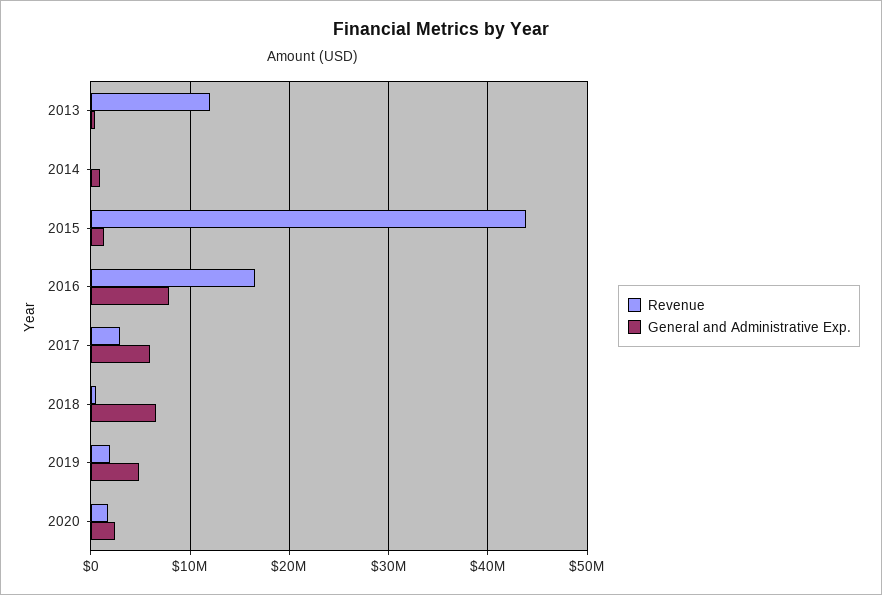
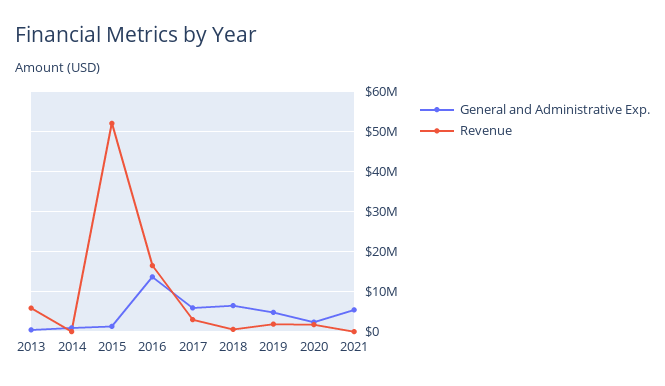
Revenue, 2013: 12000000 -> 6000000
Revenue, 2015: 44000000 -> 52000000
General and Administrative Exp., 2016: 8000000 -> 14000000
General and Administrative Exp., 2021: none -> 6000000
Revenue, 2021: none -> 0

